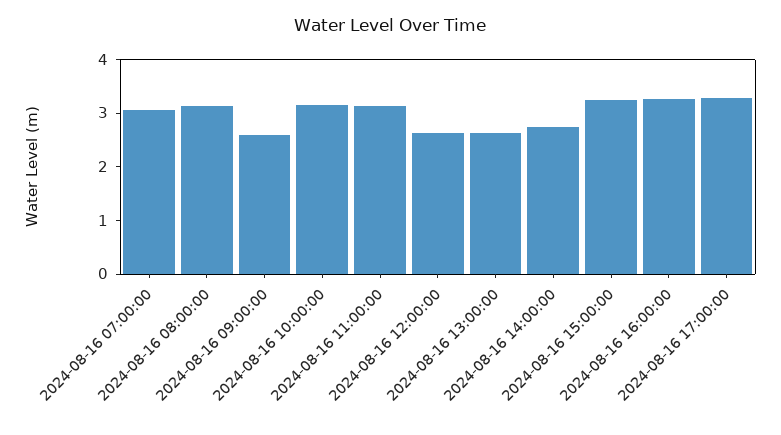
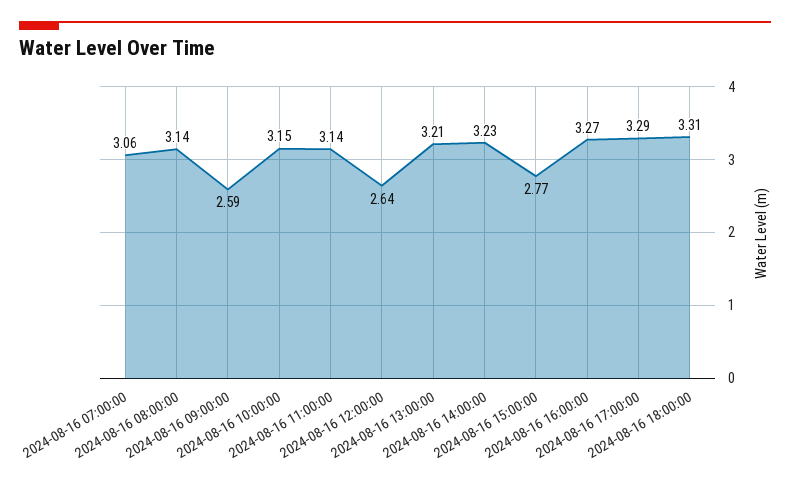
2024-08-16 13:00:00: 2.6 -> 3.21
2024-08-16 14:00:00: 2.8 -> 3.23
2024-08-16 15:00:00: 3.2 -> 2.77
2024-08-16 18:00:00: none -> 3.31

